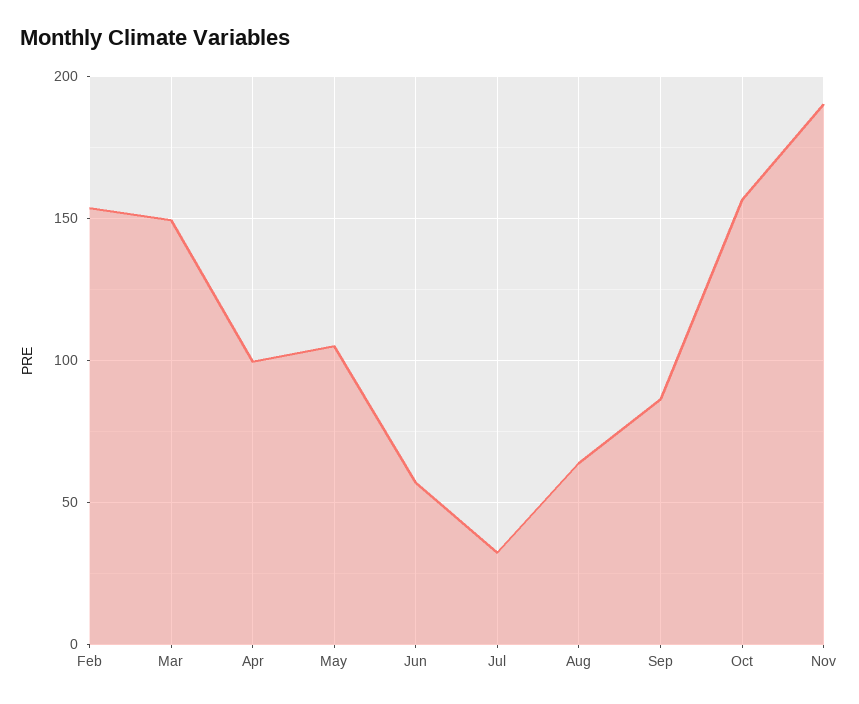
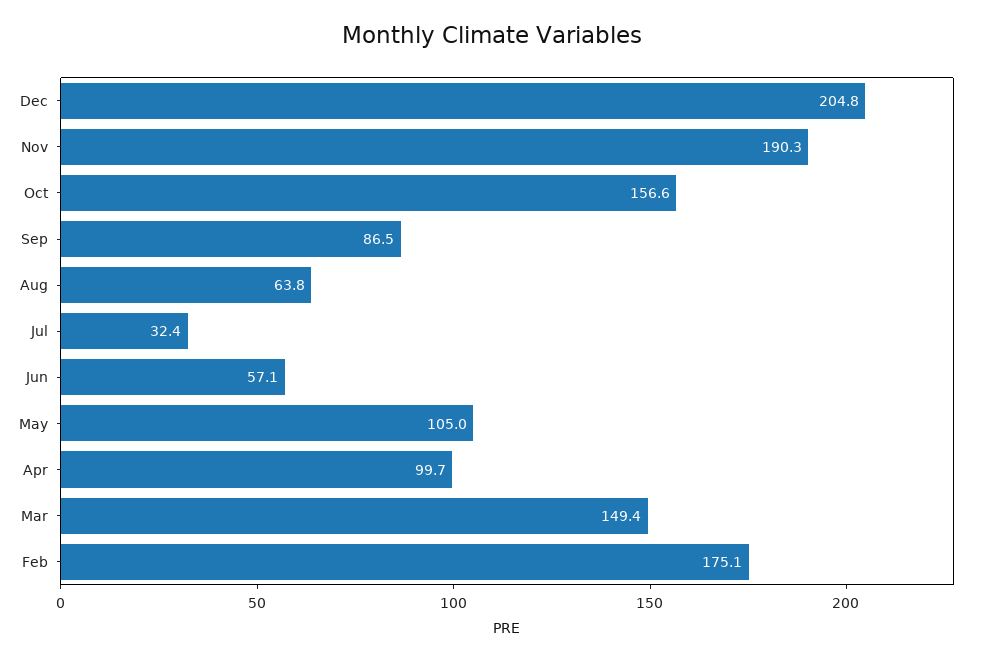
Feb: 155 -> 175.1
Dec: none -> 204.8

